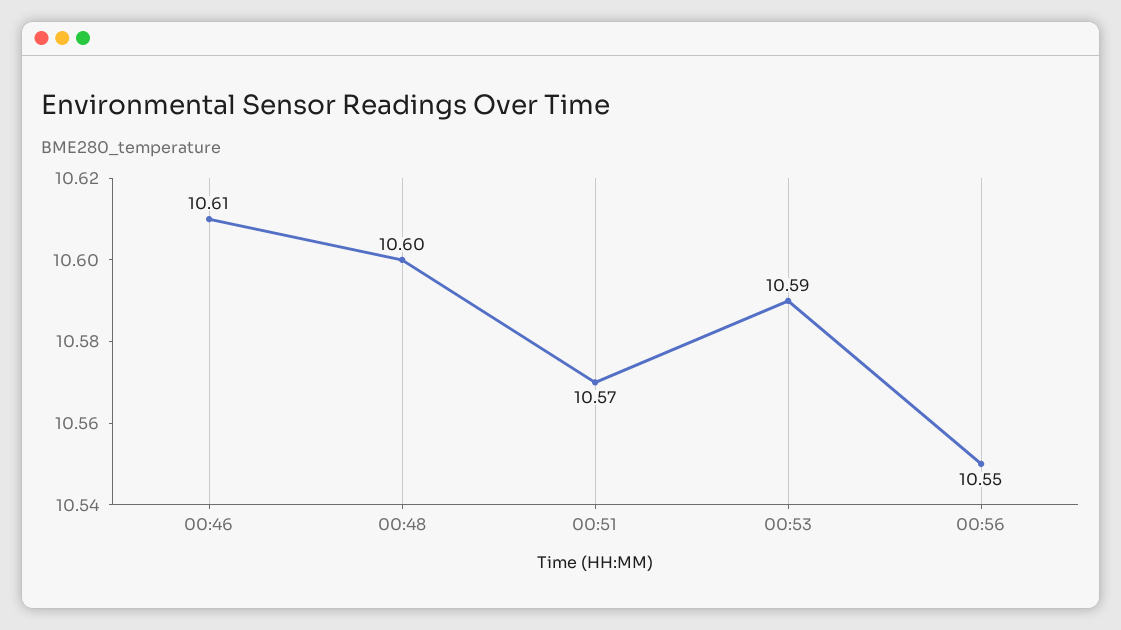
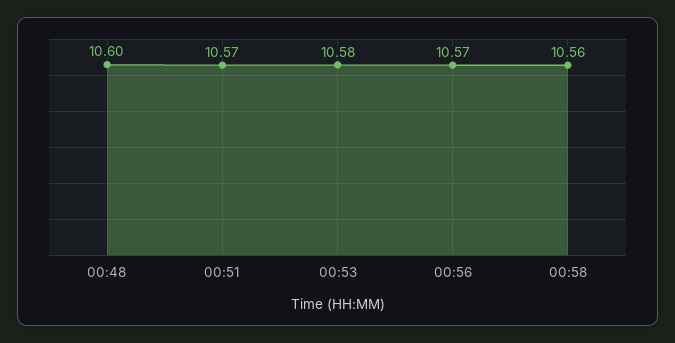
00:46: 10.61 -> none
00:53: 10.59 -> 10.58
00:56: 10.55 -> 10.57
00:58: none -> 10.56

